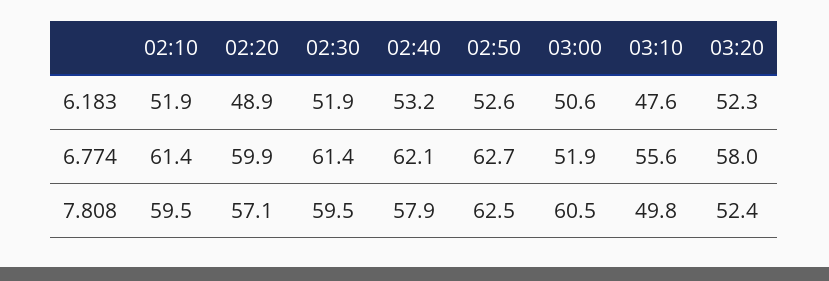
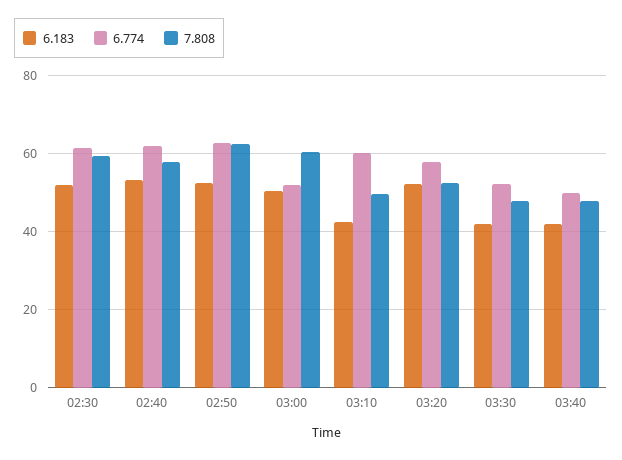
6.183, 02:10: 51.9 -> none
6.183, 02:20: 48.9 -> none
6.183, 03:10: 47.6 -> 42
6.774, 02:10: 61.4 -> none
6.774, 02:20: 59.9 -> none
6.774, 03:10: 55.6 -> 60
7.808, 02:10: 59.5 -> none
7.808, 02:20: 57.1 -> none
6.183, 03:30: none -> 42
6.774, 03:30: none -> 52
7.808, 03:30: none -> 48
6.183, 03:40: none -> 42
6.774, 03:40: none -> 50
7.808, 03:40: none -> 48

